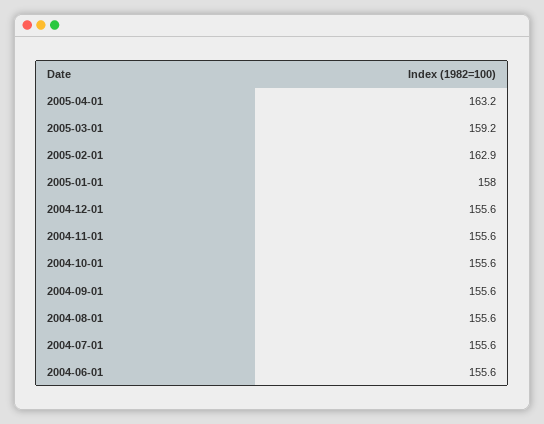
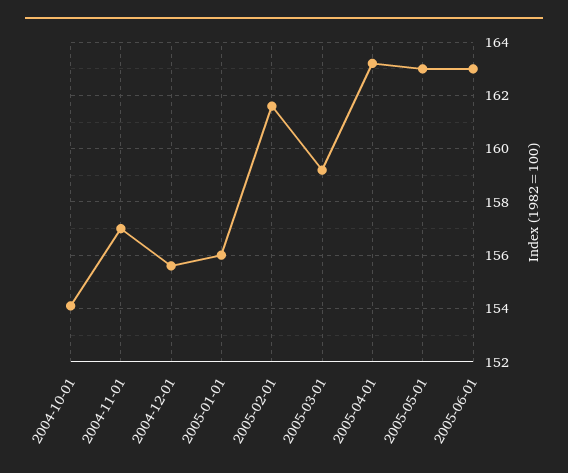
2005-02-01: 162.9 -> 161.5
2005-01-01: 158 -> 156
2004-11-01: 155.6 -> 157
2004-10-01: 155.6 -> 154
2004-09-01: 155.6 -> none
2004-08-01: 155.6 -> none
2004-07-01: 155.6 -> none
2004-06-01: 155.6 -> none
2005-05-01: none -> 163
2005-06-01: none -> 163

